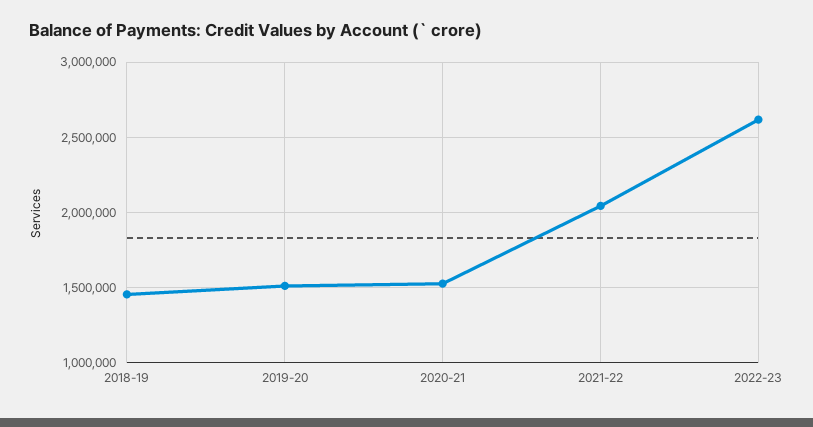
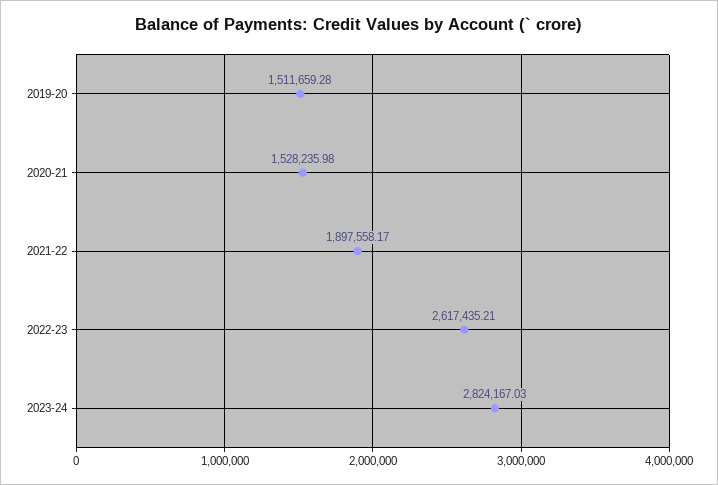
2018-19: 1450000 -> none
2021-22: 2050000 -> 1897558.17
2023-24: none -> 2824167.03

